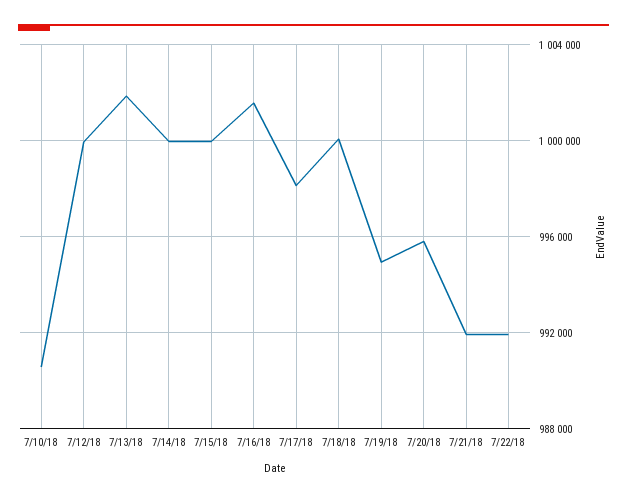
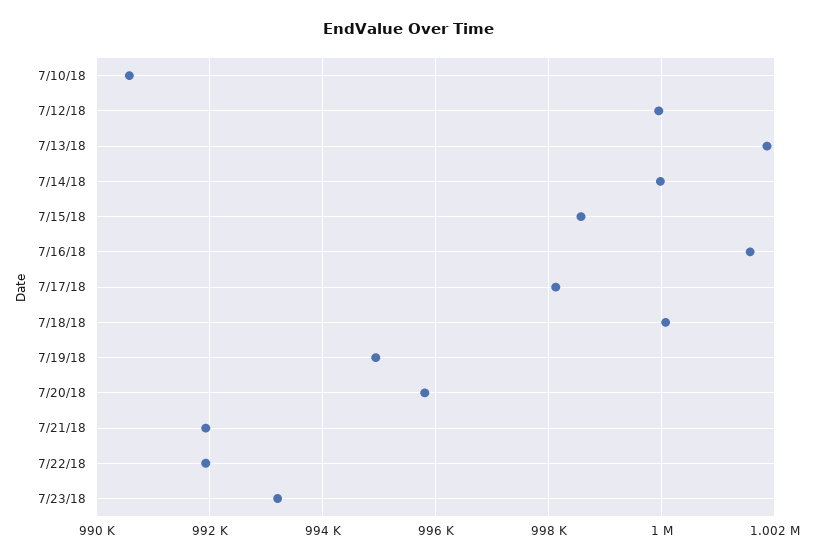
7/15/18: 1000000 -> 998600
7/23/18: none -> 993200

